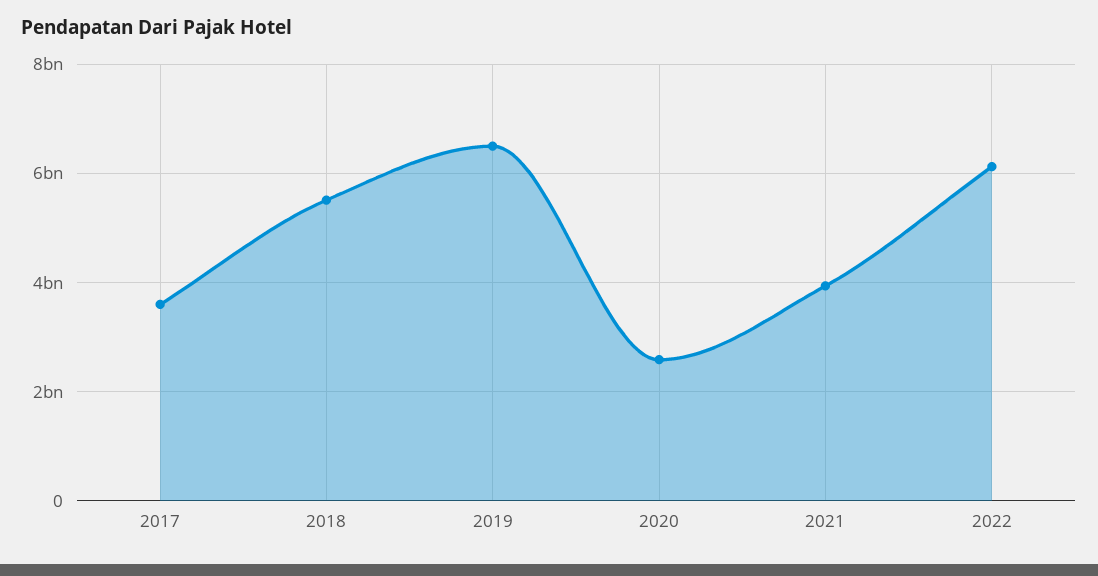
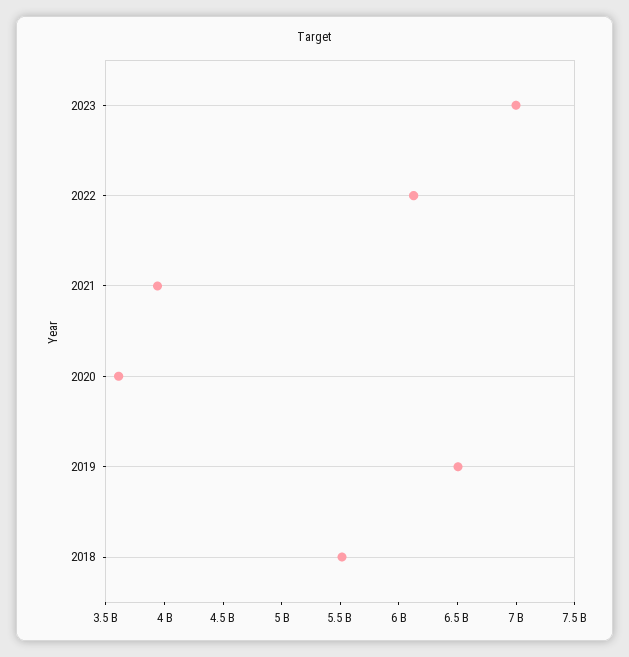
2017: 3600000000 -> none
2020: 2600000000 -> 3600000000
2023: none -> 7000000000

